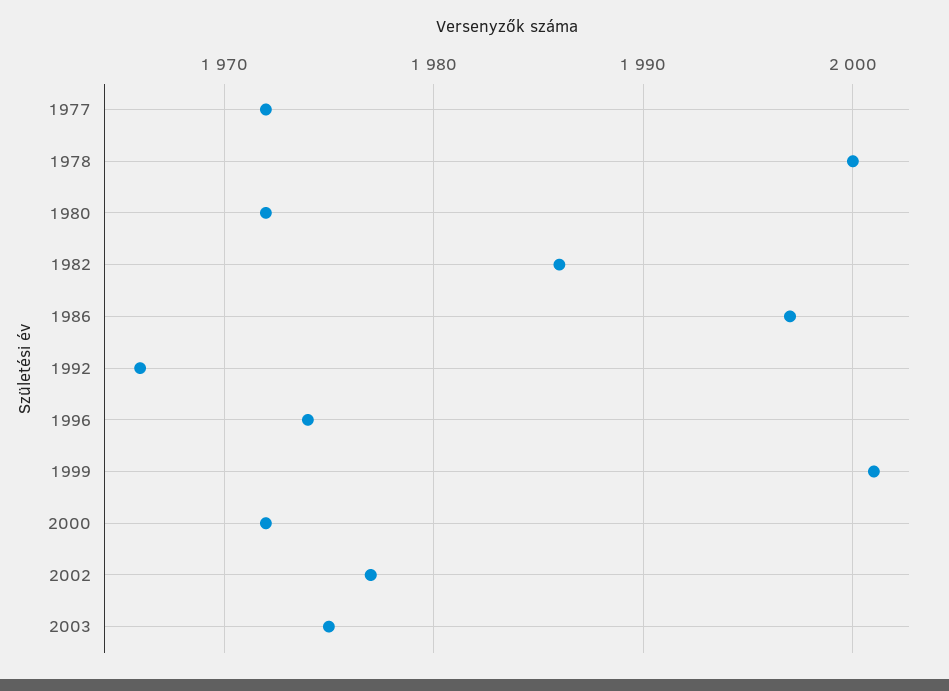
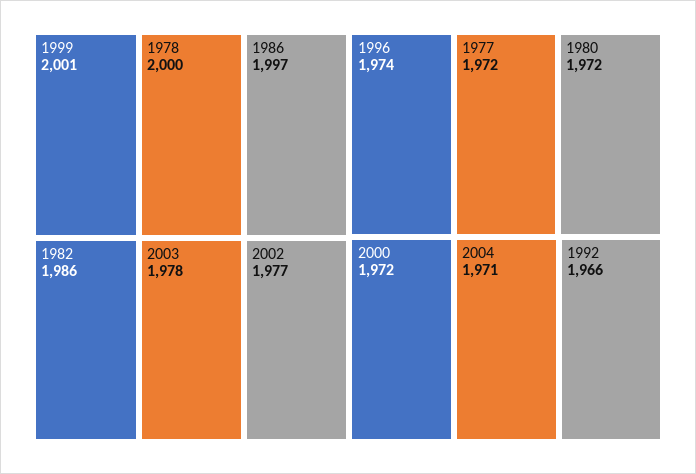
2003: 1975 -> 1978
2004: none -> 1971

